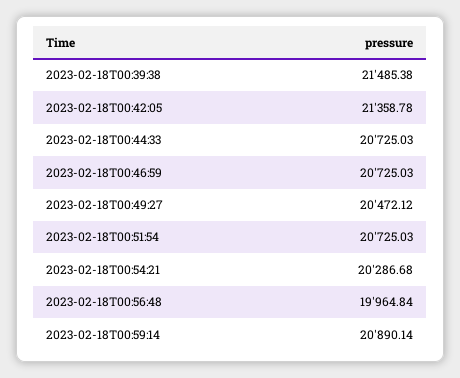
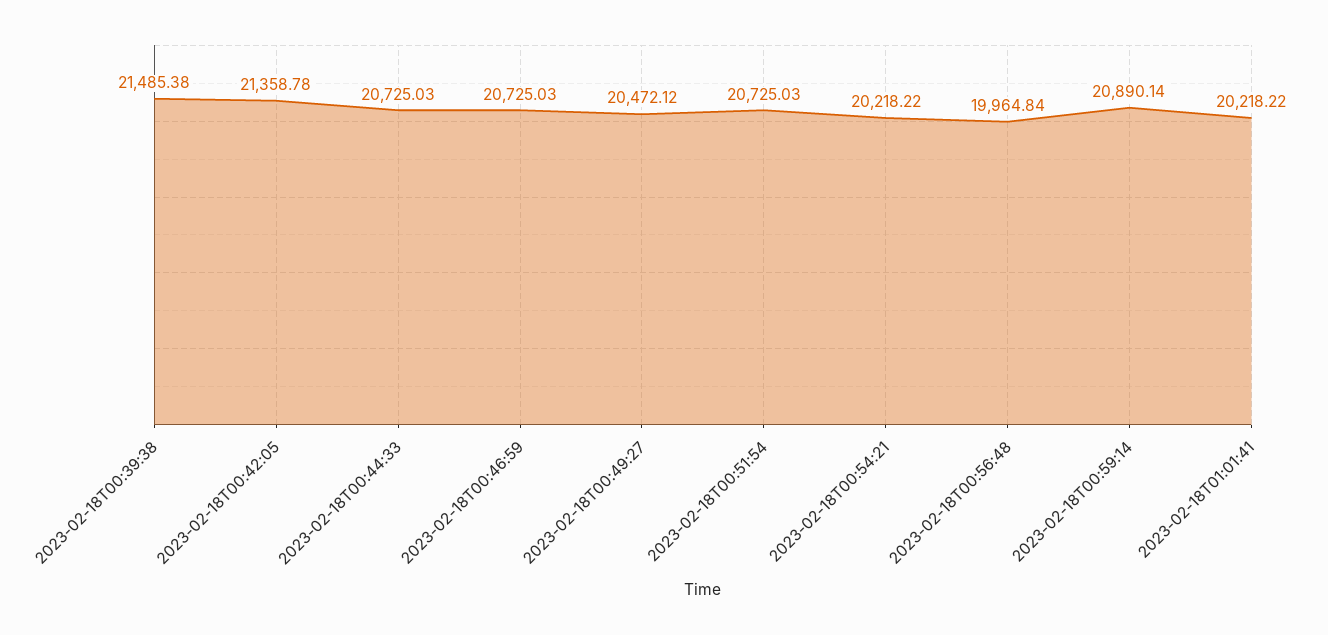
2023-02-18T00:54:21: 20286.68 -> 20218.22
2023-02-18T01:01:41: none -> 20218.22

